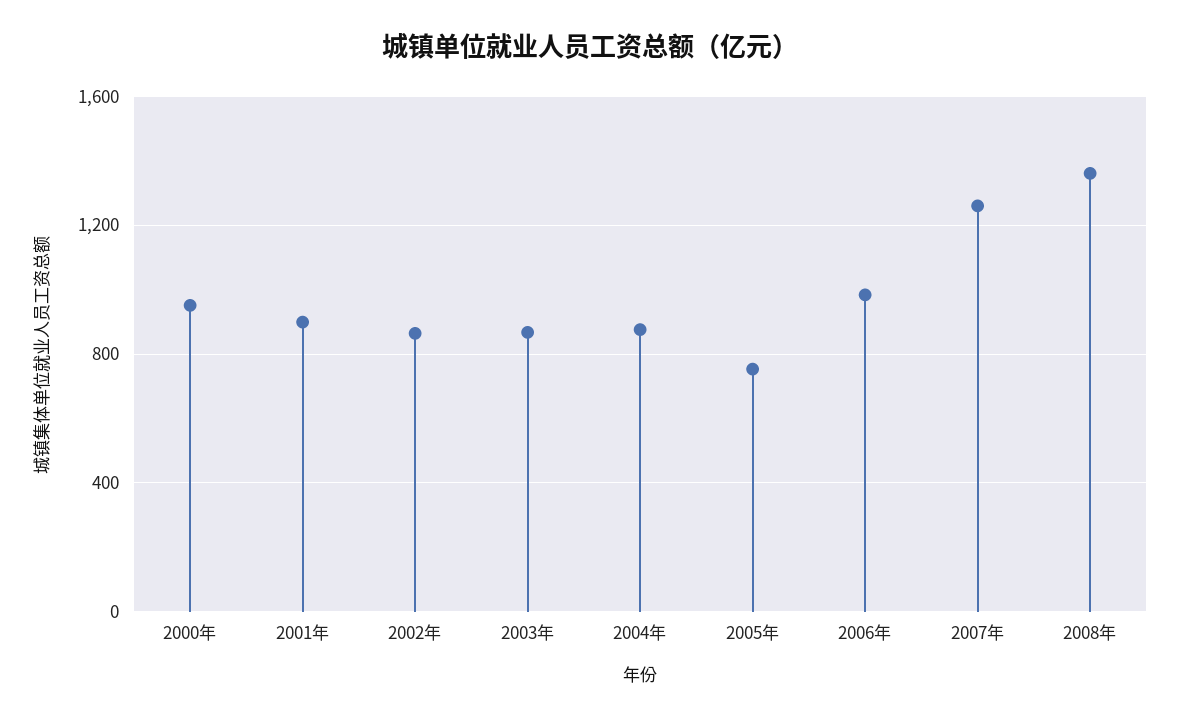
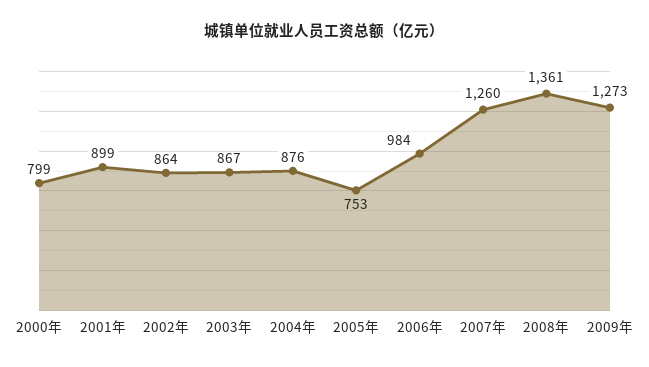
2000年: 950 -> 799
2009年: none -> 1273

